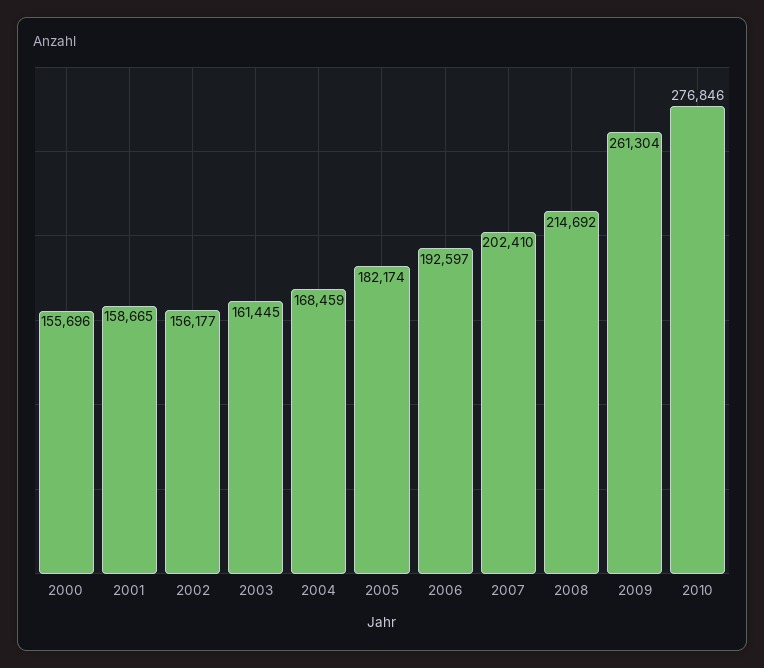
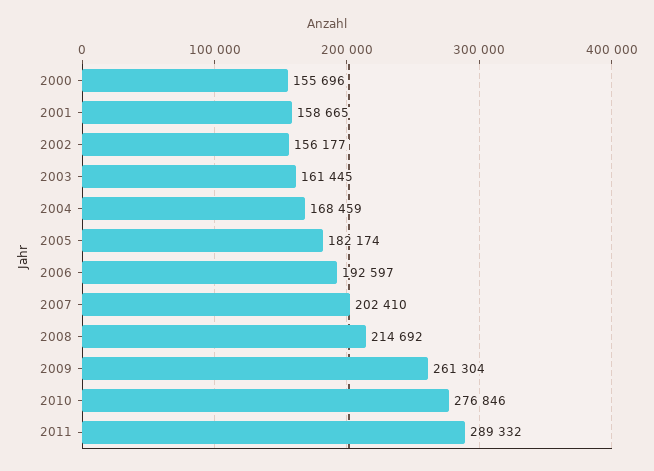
2011: none -> 289332

